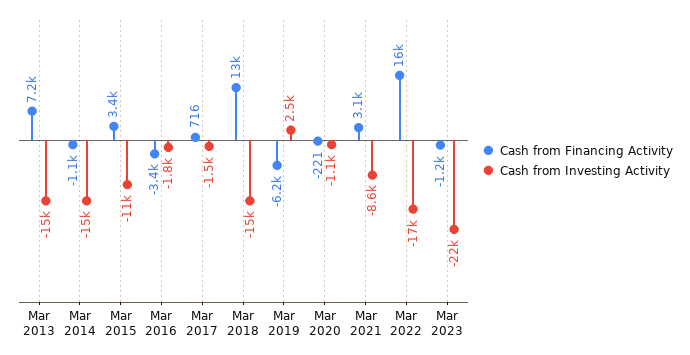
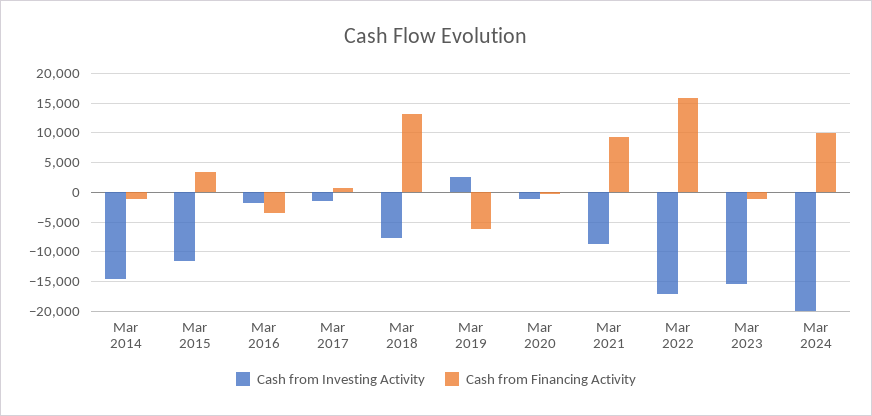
Cash from Financing Activity, Mar 2013: 7200 -> none
Cash from Investing Activity, Mar 2013: -15000 -> none
Cash from Investing Activity, Mar 2018: -15000 -> -7500
Cash from Financing Activity, Mar 2021: 3100 -> 10000
Cash from Investing Activity, Mar 2023: -22000 -> -15000
Cash from Investing Activity, Mar 2024: none -> -20000
Cash from Financing Activity, Mar 2024: none -> 10000

